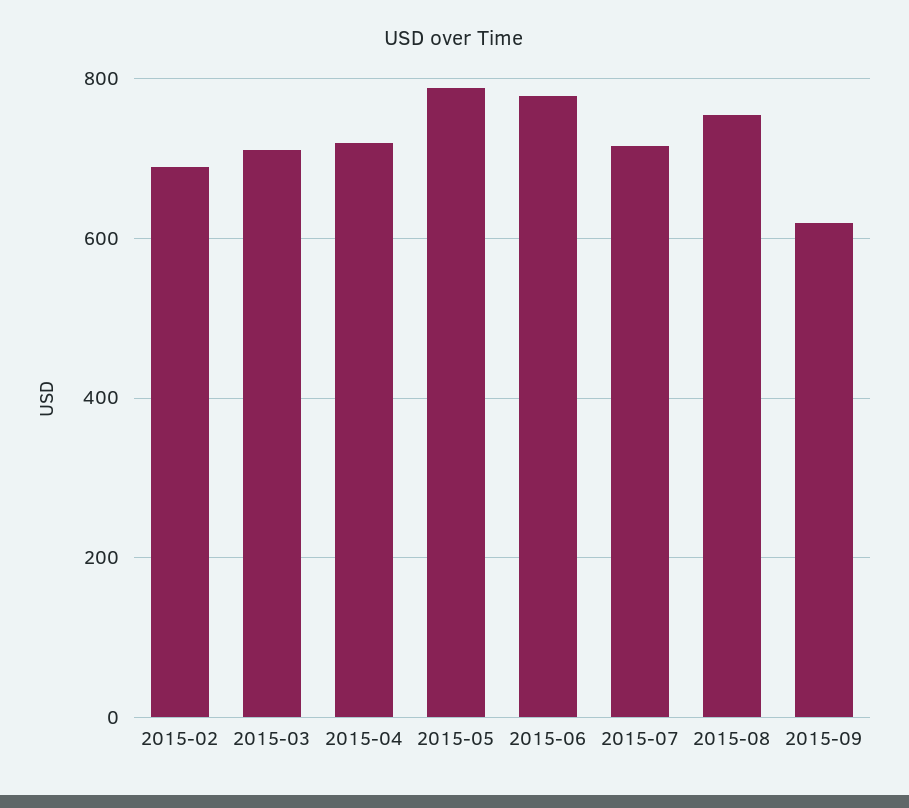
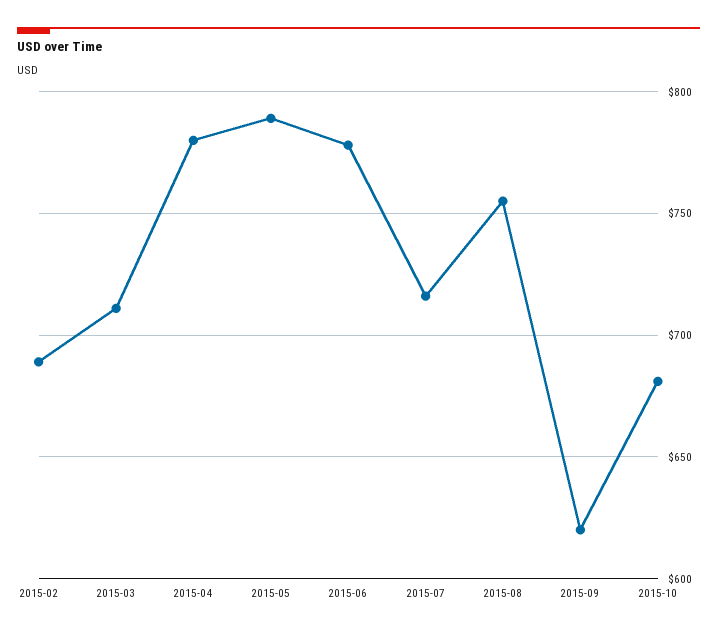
2015-04: 720 -> 780
2015-10: none -> 680

